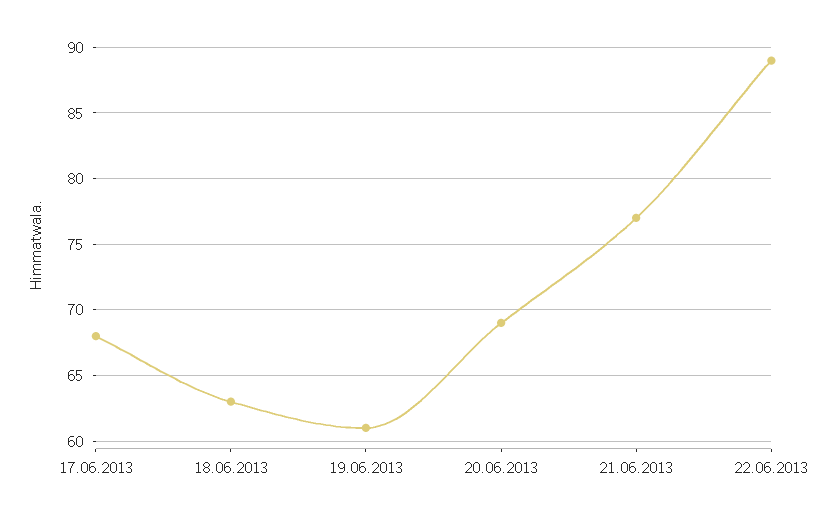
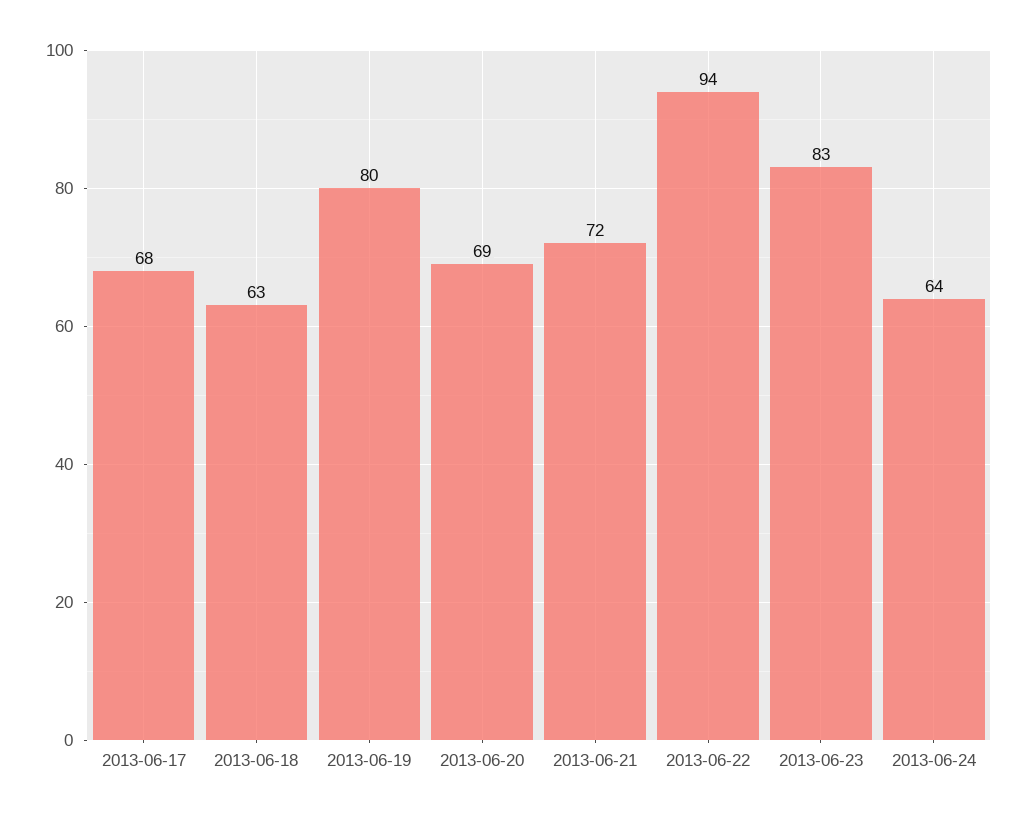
19.06.2013: 61 -> 80
21.06.2013: 77 -> 72
22.06.2013: 89 -> 94
2013-06-23: none -> 83
2013-06-24: none -> 64

